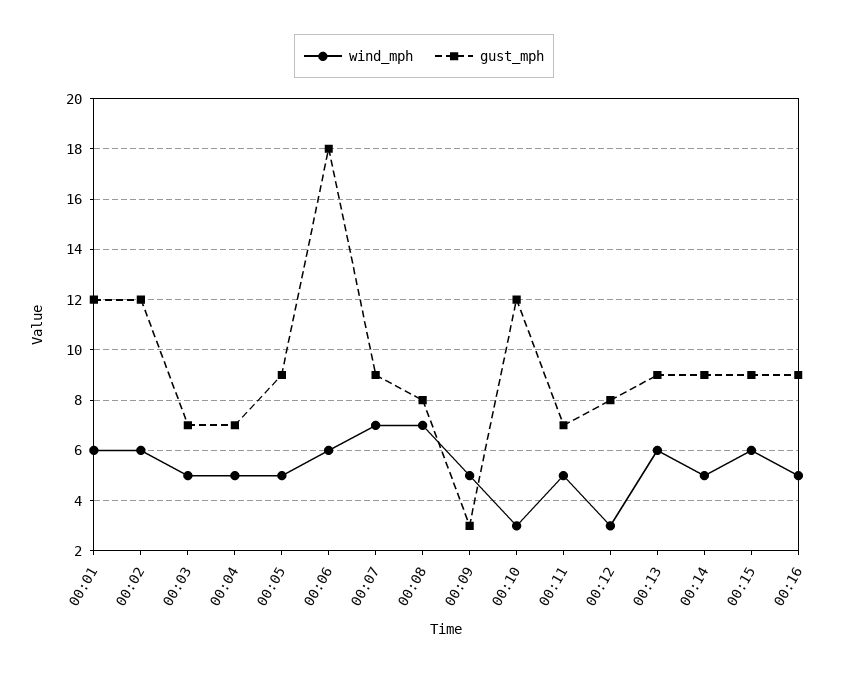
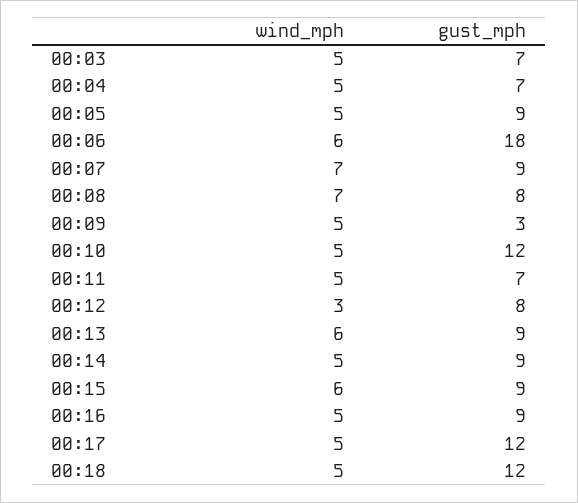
wind_mph, 00:01: 6 -> none
gust_mph, 00:01: 12 -> none
wind_mph, 00:02: 6 -> none
gust_mph, 00:02: 12 -> none
wind_mph, 00:10: 3 -> 5
wind_mph, 00:17: none -> 5
gust_mph, 00:17: none -> 12
wind_mph, 00:18: none -> 5
gust_mph, 00:18: none -> 12

